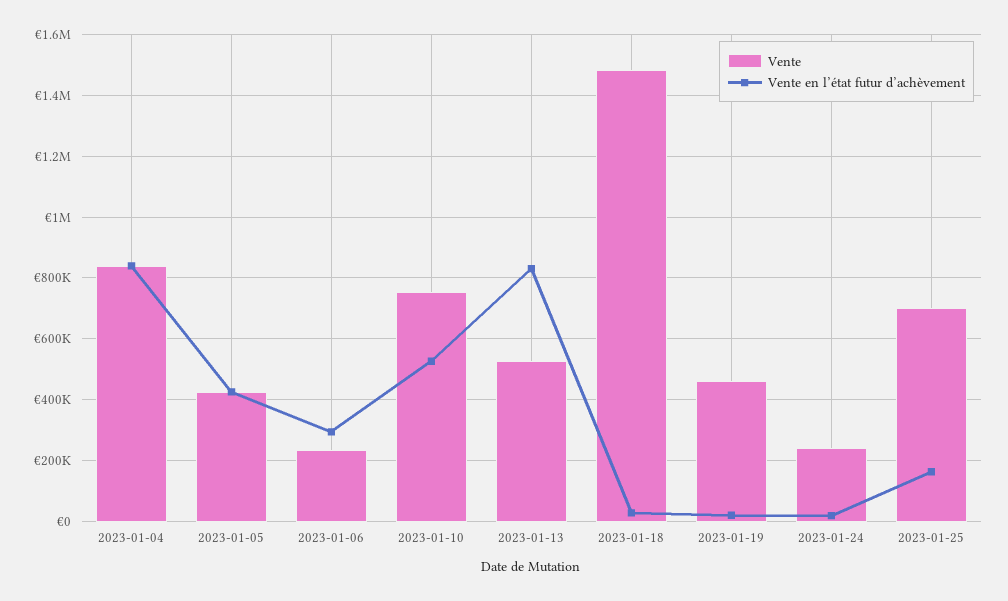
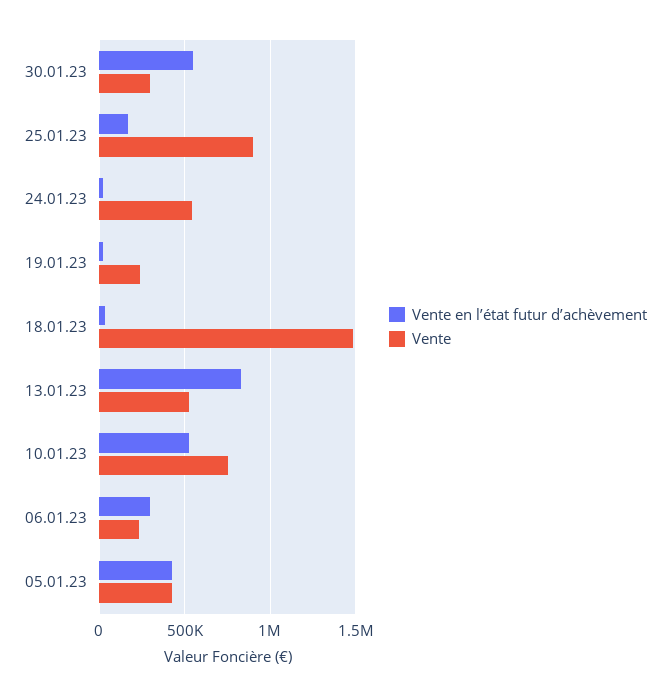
Vente, 2023-01-04: 840000 -> none
Vente en l’état futur d’achèvement, 2023-01-04: 840000 -> none
Vente, 2023-01-19: 460000 -> 250000
Vente, 2023-01-24: 240000 -> 550000
Vente, 2023-01-25: 700000 -> 900000
Vente en l’état futur d’achèvement, 30.01.23: none -> 550000
Vente, 30.01.23: none -> 300000

